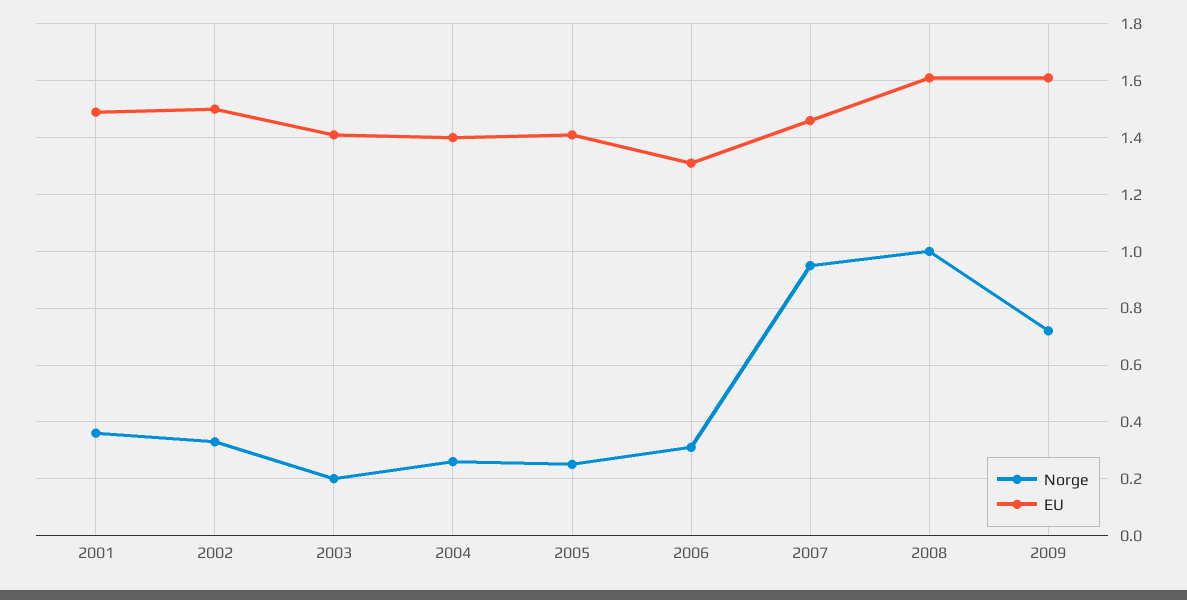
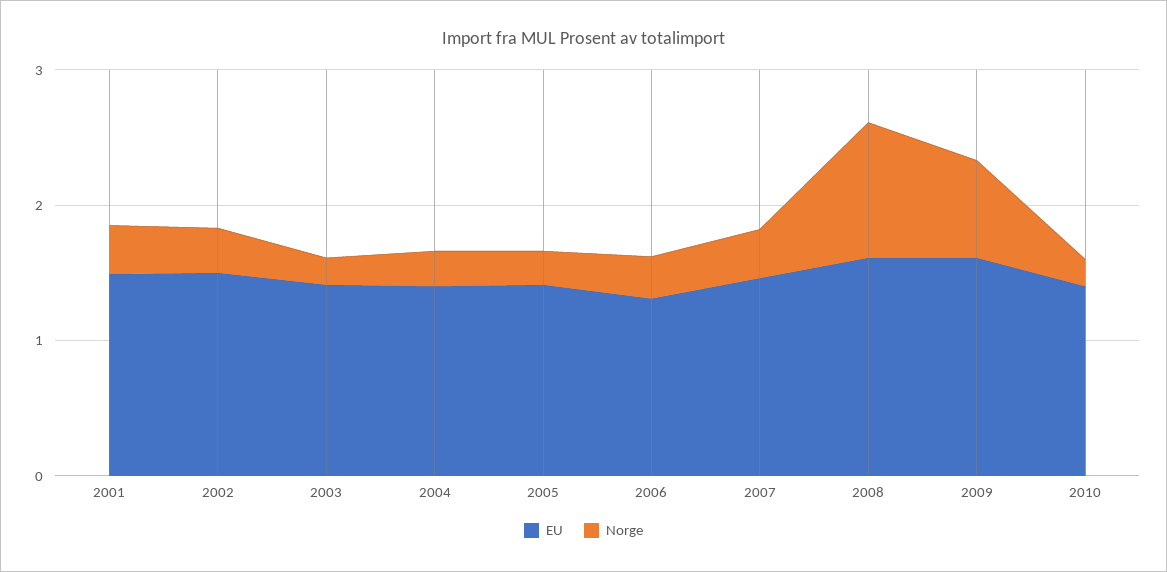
Norge, 2007: 0.95 -> 0.4
EU, 2010: none -> 1.4
Norge, 2010: none -> 0.2

